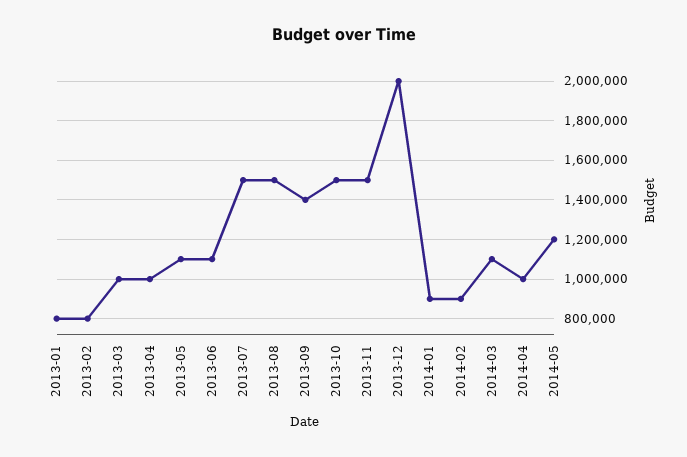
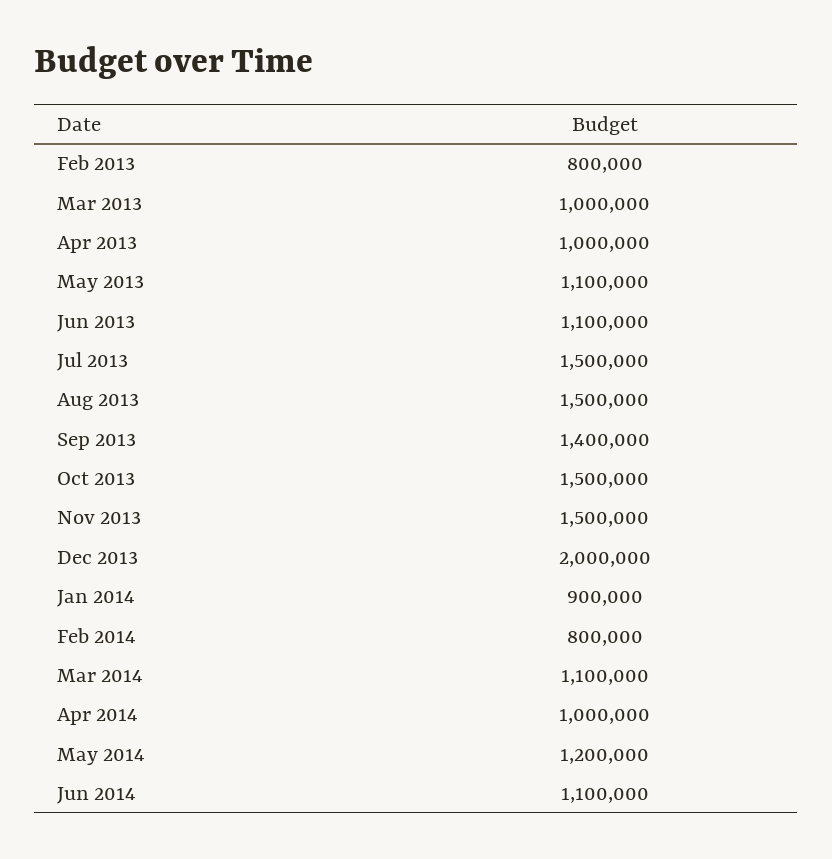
2013-01: 800000 -> none
2014-02: 900000 -> 800000
Jun 2014: none -> 1100000

